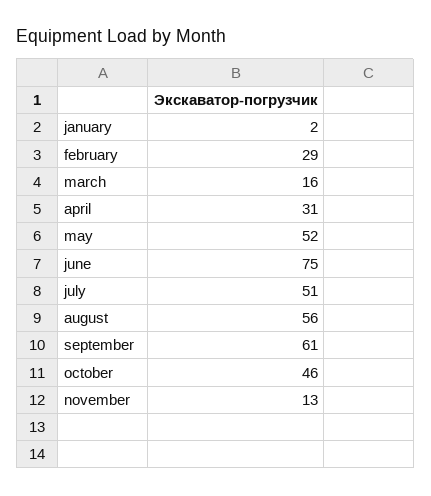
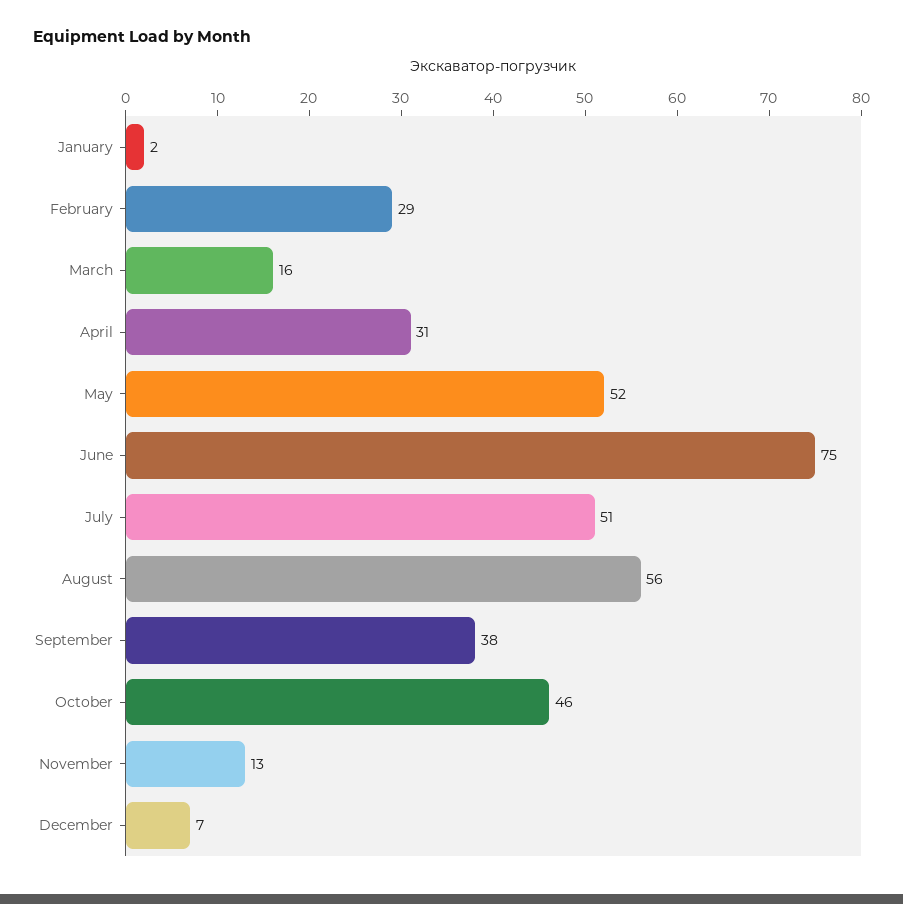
september: 61 -> 38
December: none -> 7

